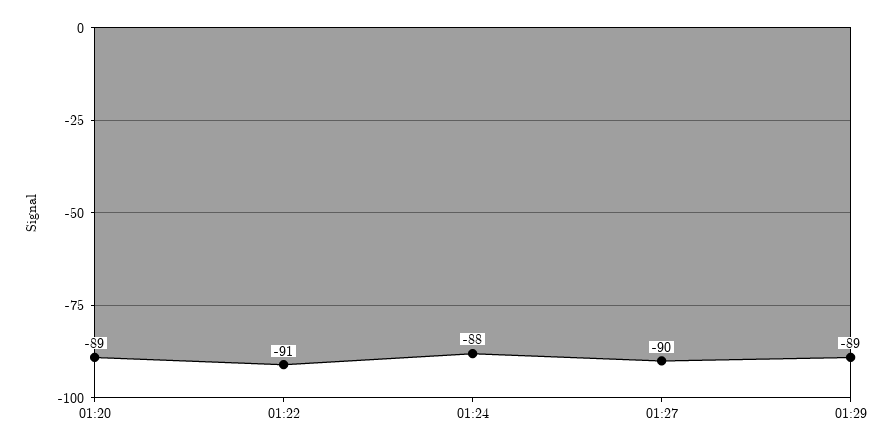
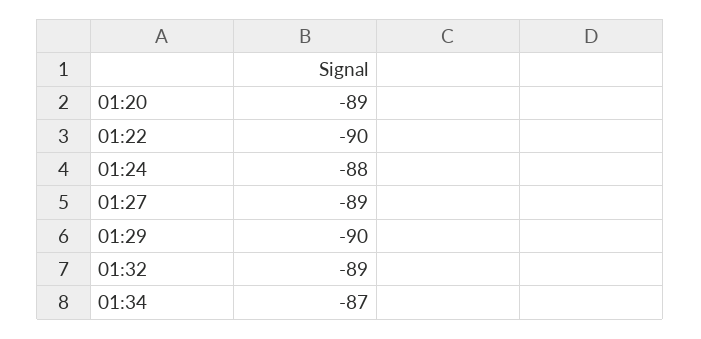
01:22: -91 -> -90
01:27: -90 -> -89
01:29: -89 -> -90
01:32: none -> -89
01:34: none -> -87

